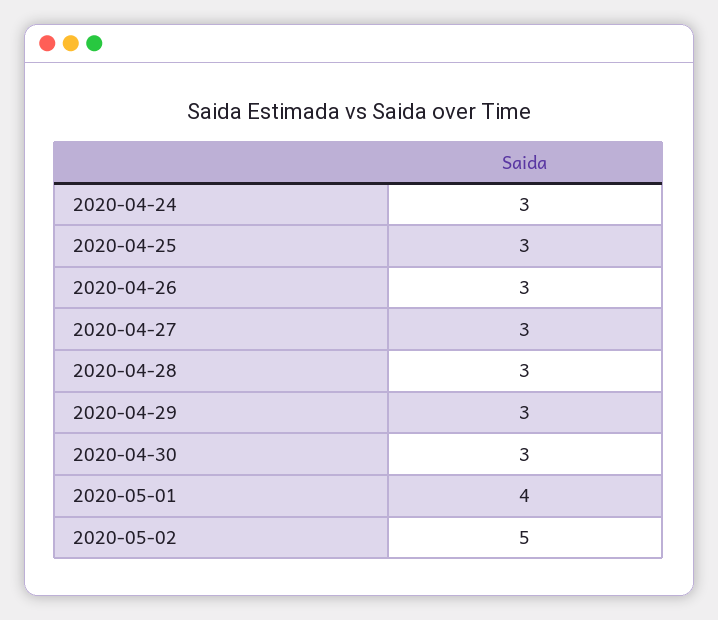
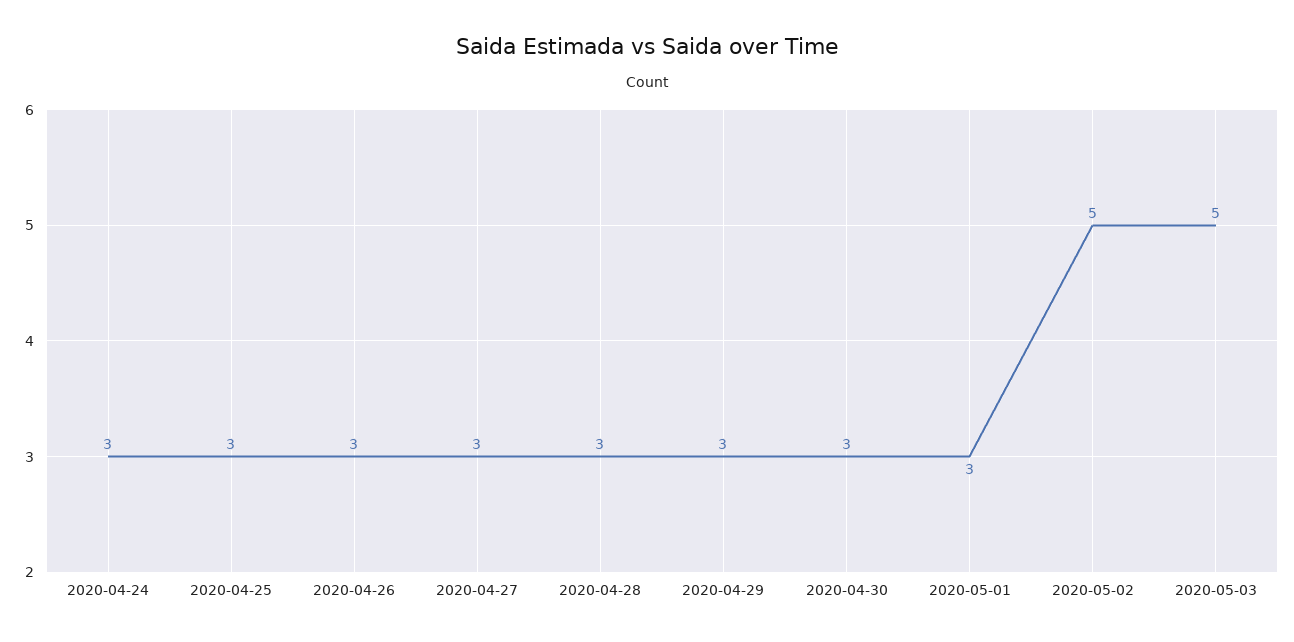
2020-05-01: 4 -> 3
2020-05-03: none -> 5

